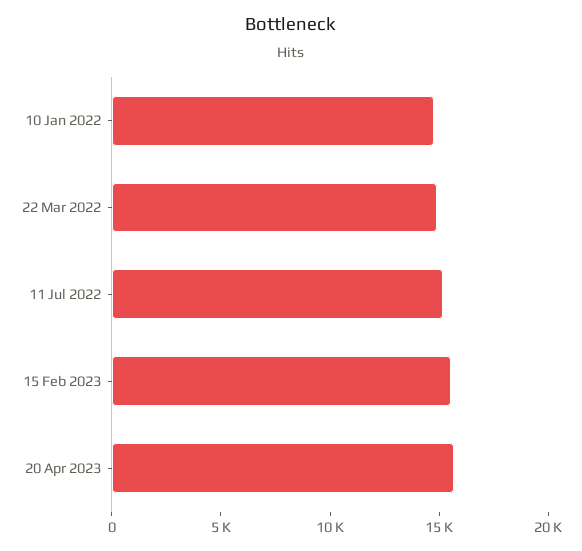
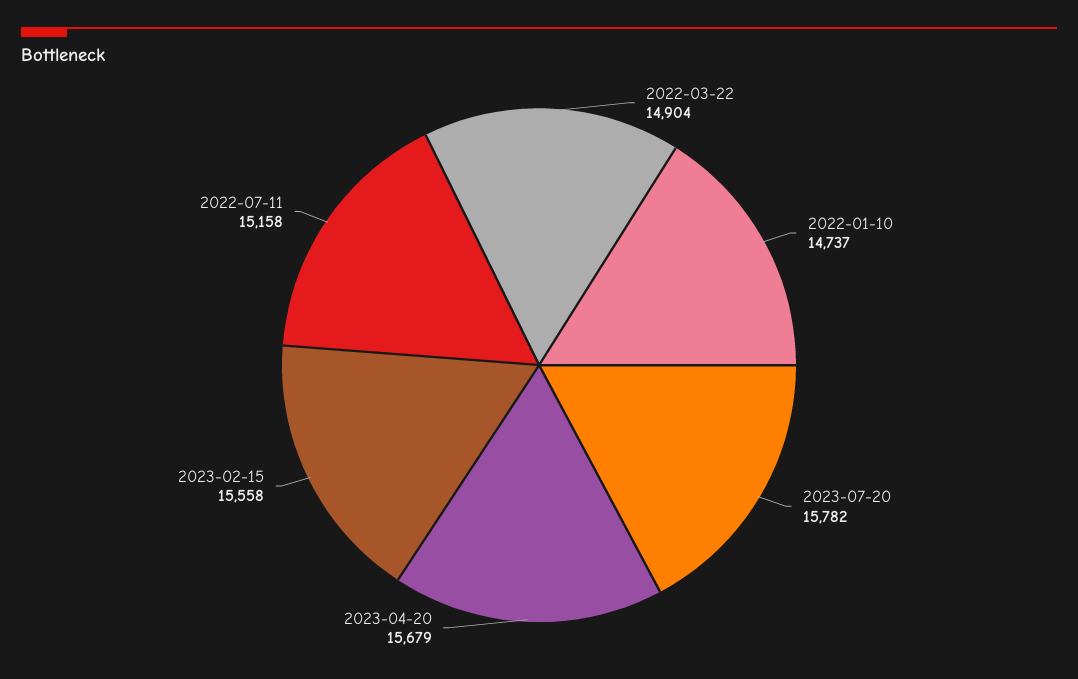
2023-07-20: none -> 15782

